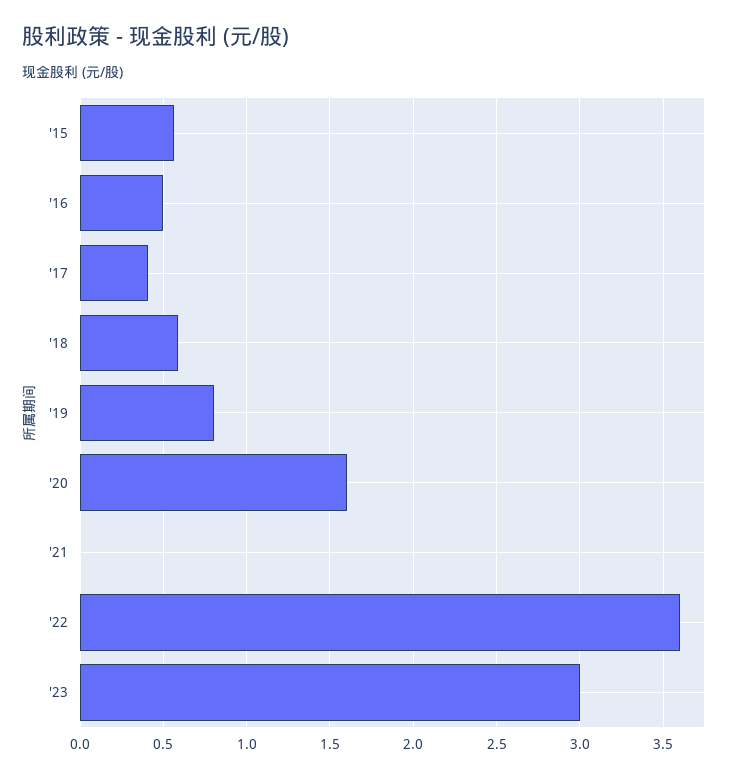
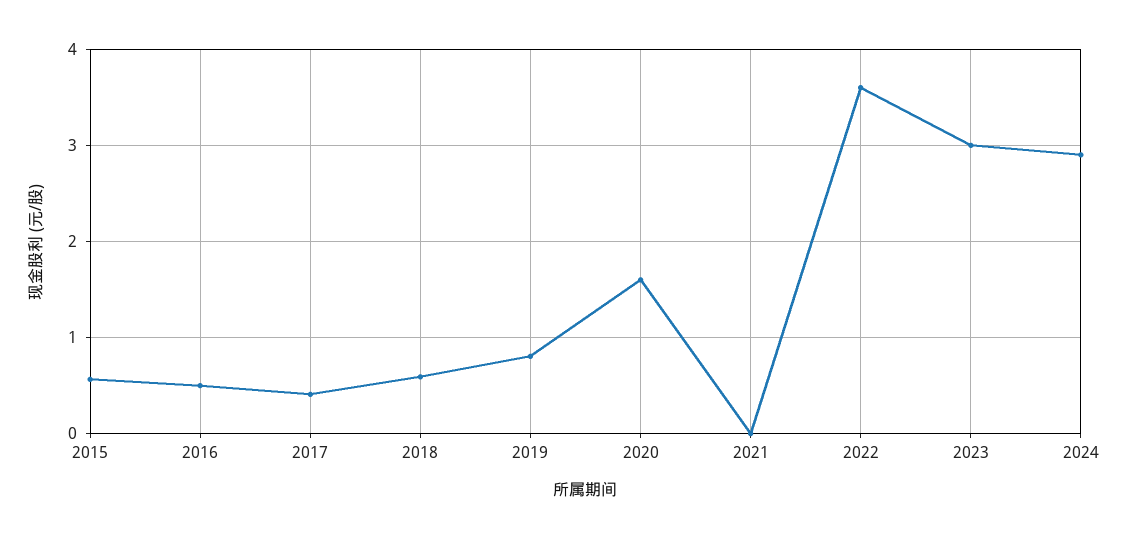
2024: none -> 2.9

